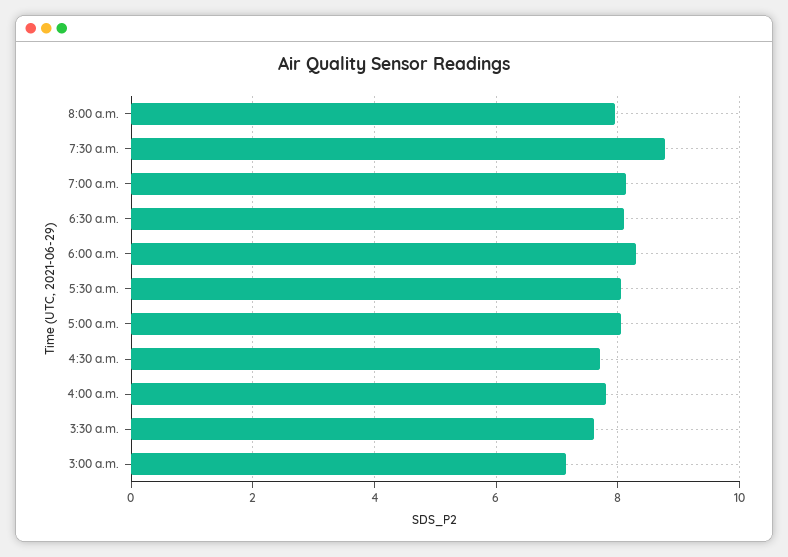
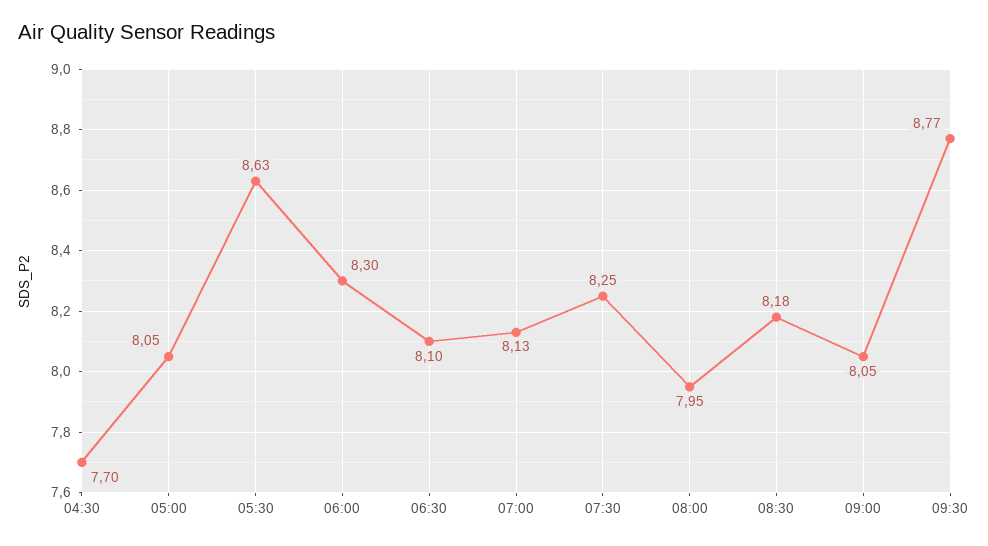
7:30 a.m.: 8.8 -> 8.25
5:30 a.m.: 8 -> 8.63
4:00 a.m.: 7.8 -> none
3:30 a.m.: 7.6 -> none
3:00 a.m.: 7.2 -> none
08:30: none -> 8.18
09:00: none -> 8.05
09:30: none -> 8.77

